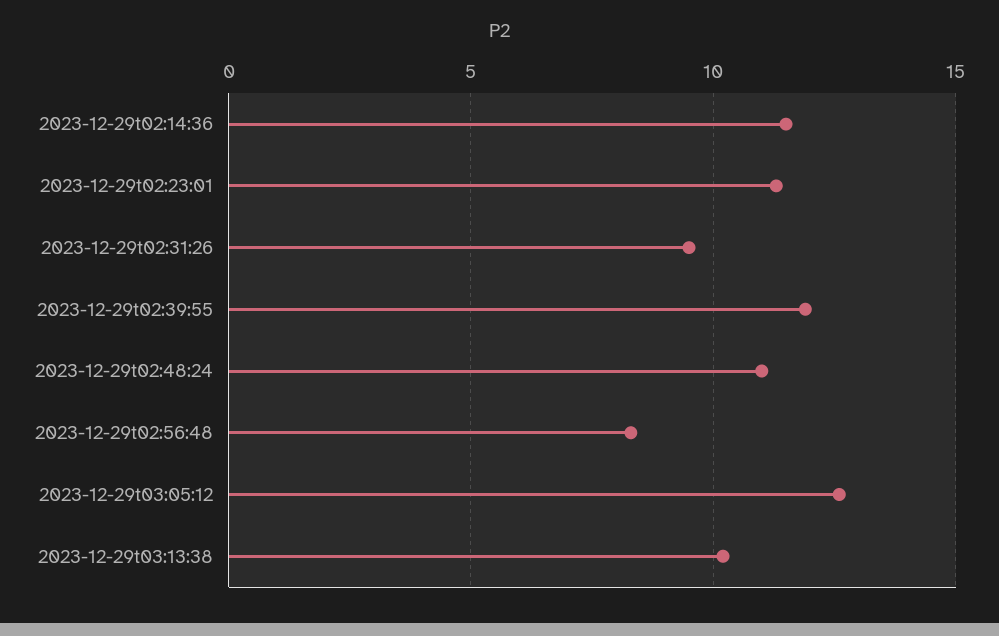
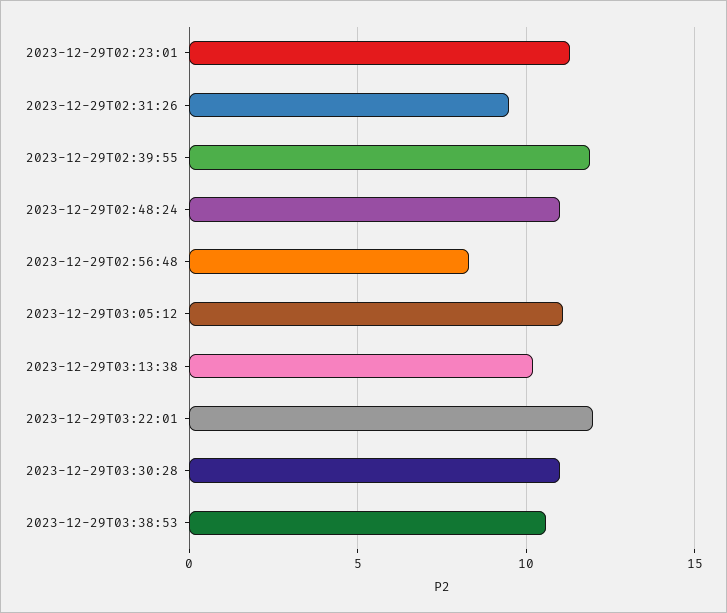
2023-12-29t02:14:36: 11.5 -> none
2023-12-29t03:05:12: 12.5 -> 11
2023-12-29T03:22:01: none -> 12
2023-12-29T03:30:28: none -> 11
2023-12-29T03:38:53: none -> 10.5

